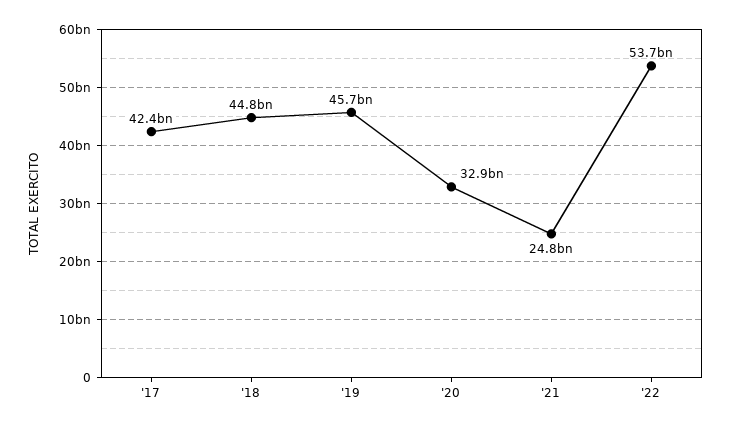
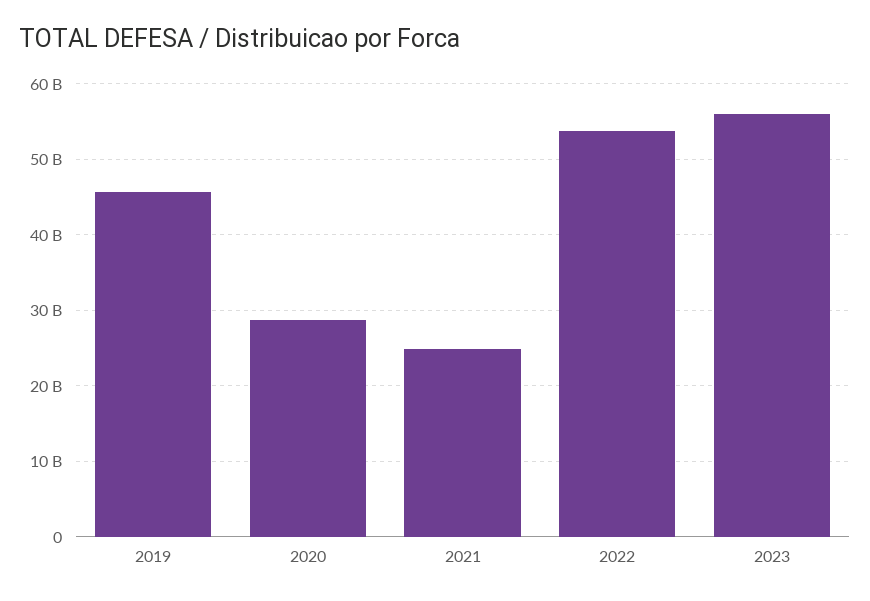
'17: 42400000000 -> none
'18: 44800000000 -> none
'20: 32900000000 -> 29000000000
2023: none -> 56000000000

